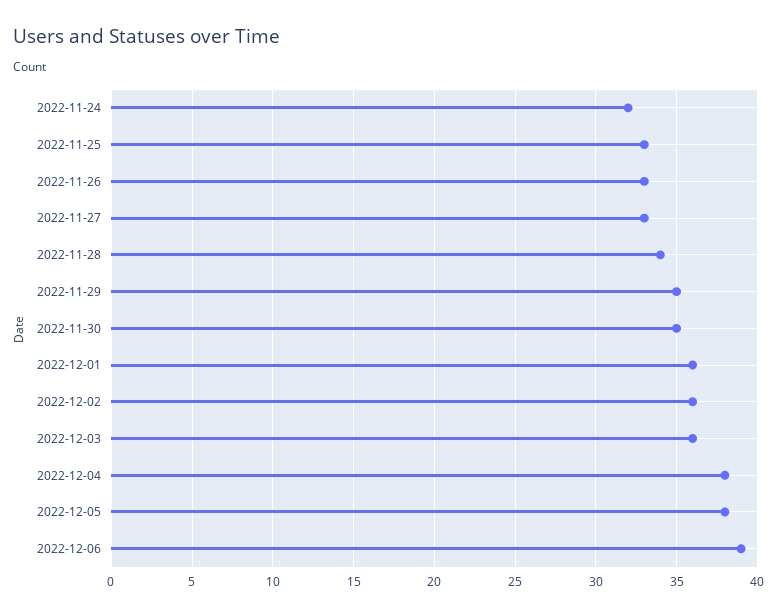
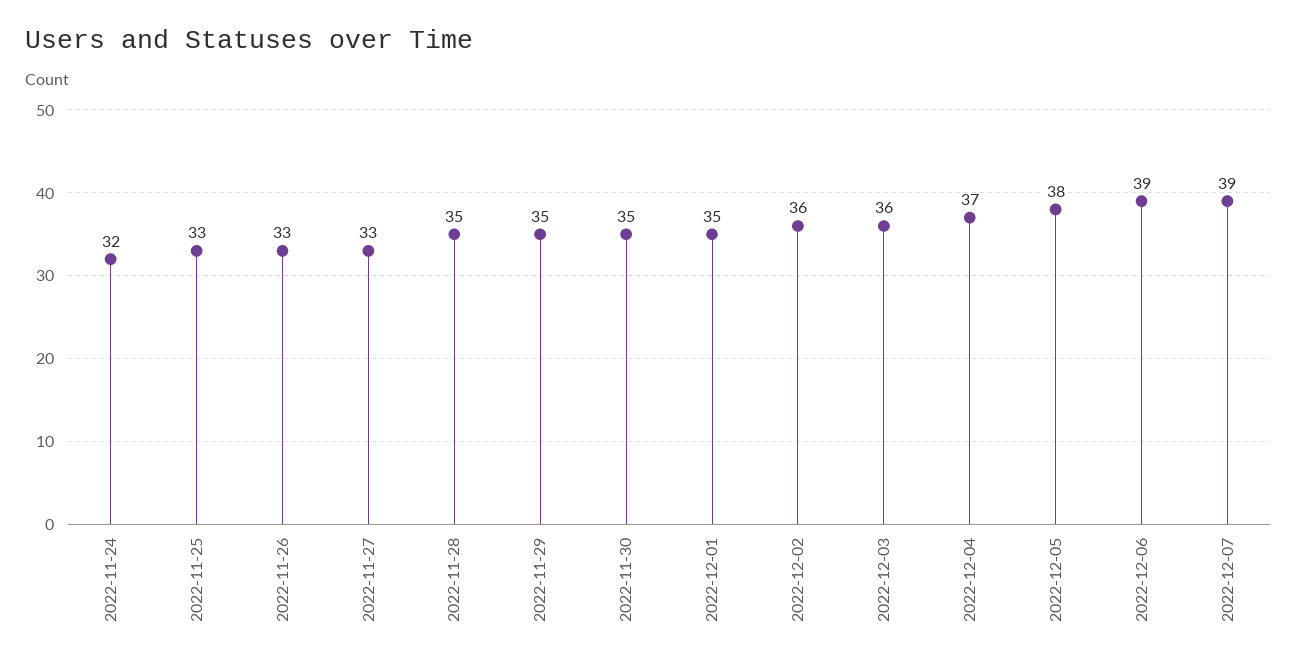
2022-11-28: 34 -> 35
2022-12-01: 36 -> 35
2022-12-04: 38 -> 37
2022-12-07: none -> 39

